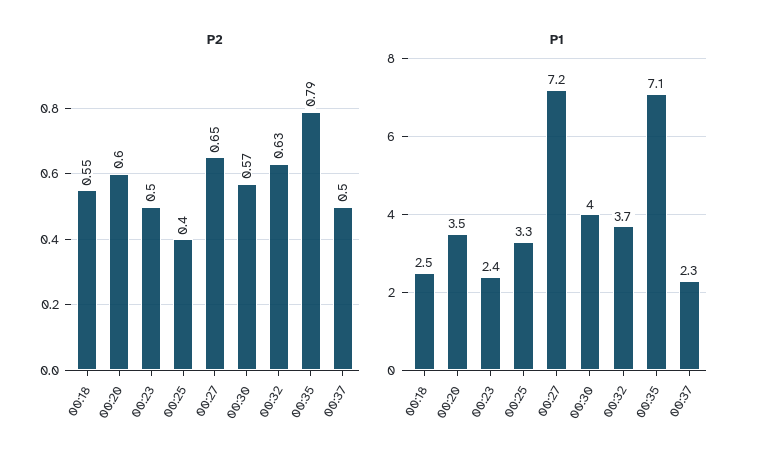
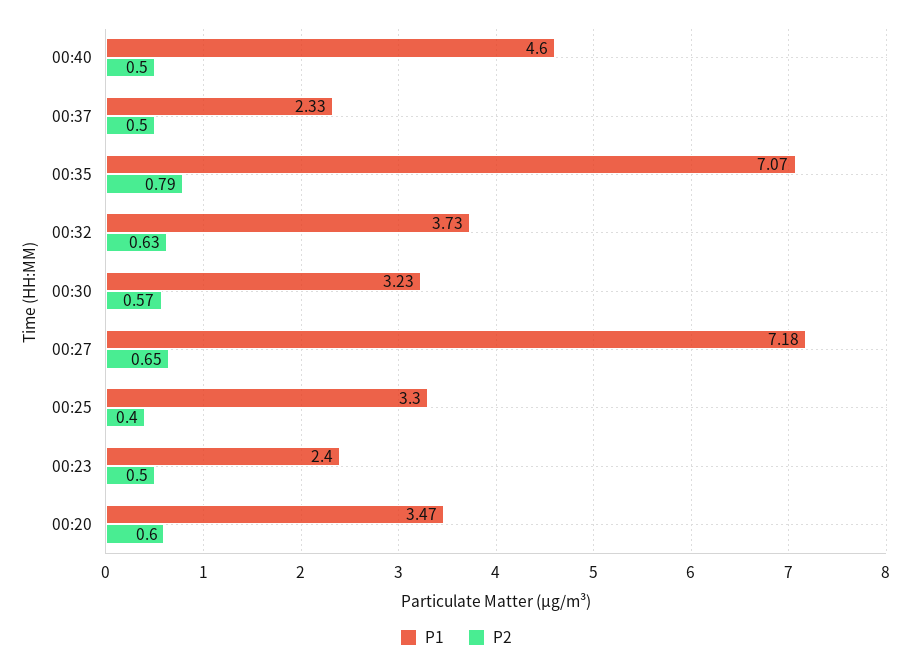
P2, 00:18: 0.55 -> none
P1, 00:18: 2.5 -> none
P1, 00:30: 4 -> 3.23
P1, 00:40: none -> 4.6
P2, 00:40: none -> 0.5

